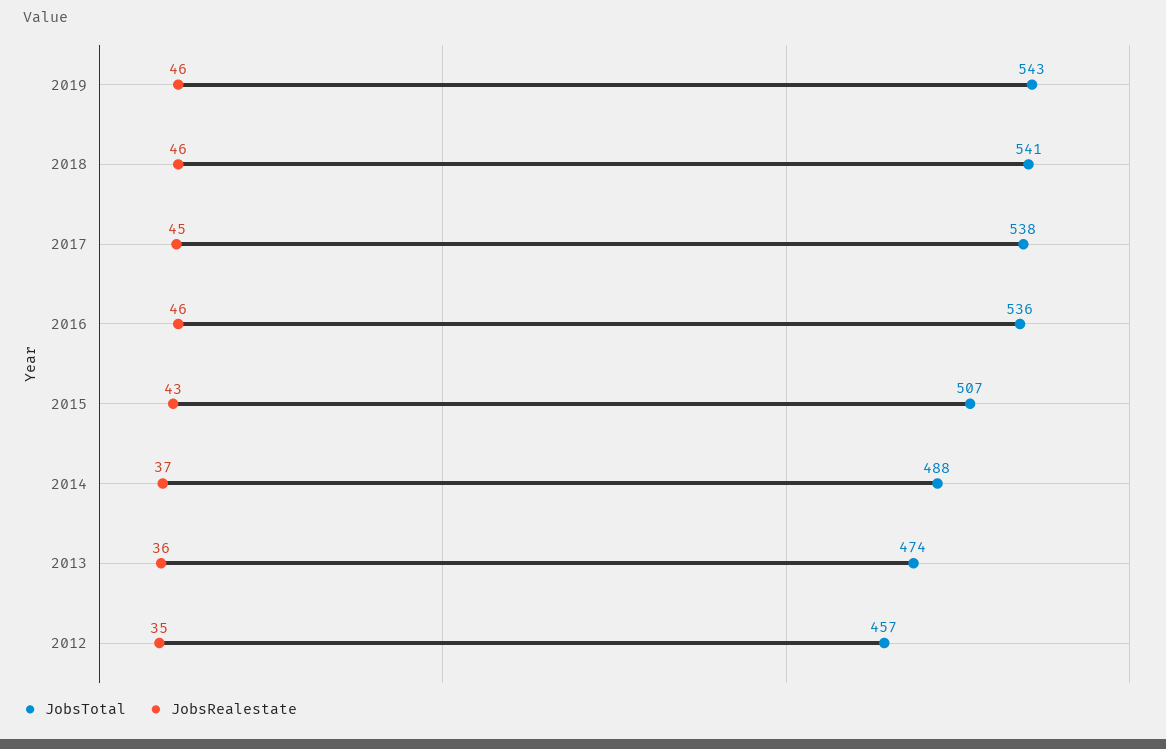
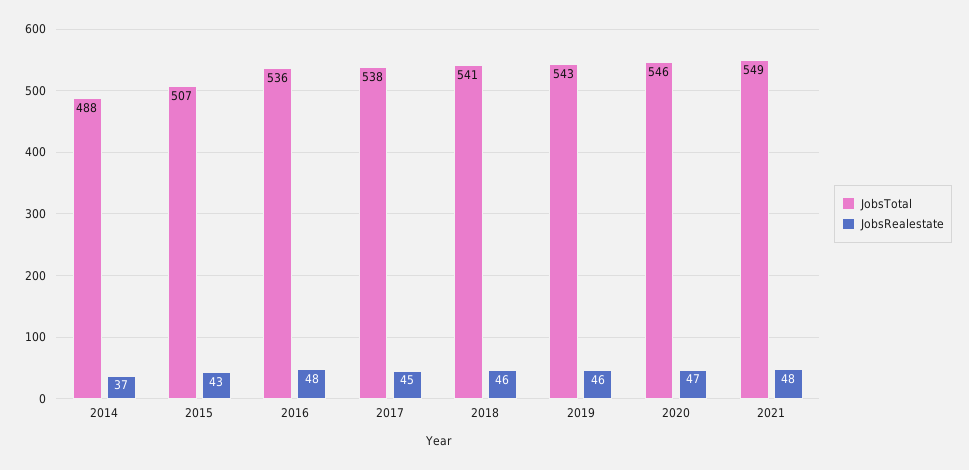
JobsRealestate, 2016: 46 -> 48
JobsTotal, 2013: 474 -> none
JobsRealestate, 2013: 36 -> none
JobsTotal, 2012: 457 -> none
JobsRealestate, 2012: 35 -> none
JobsTotal, 2020: none -> 546
JobsRealestate, 2020: none -> 47
JobsTotal, 2021: none -> 549
JobsRealestate, 2021: none -> 48

